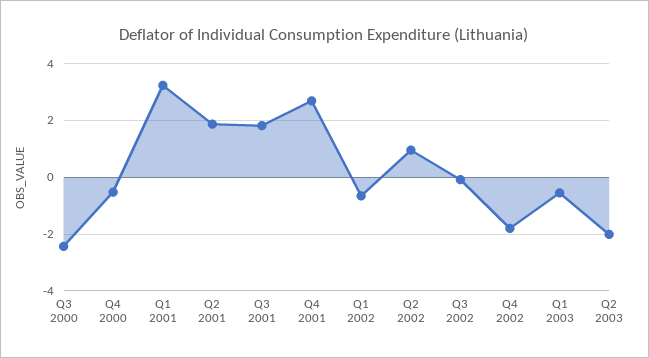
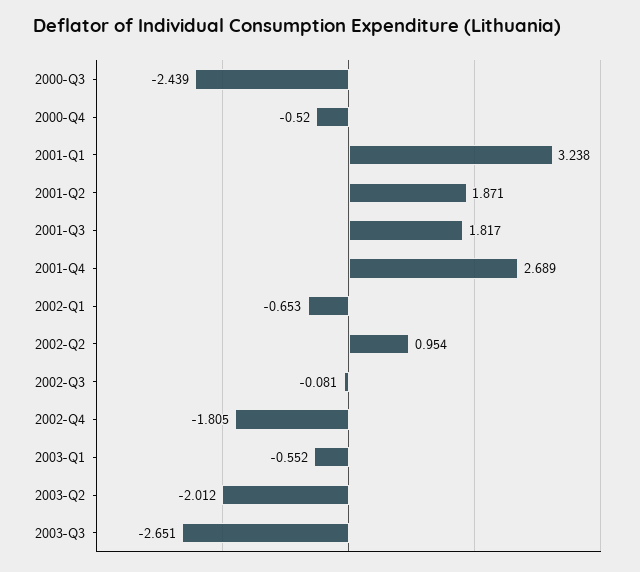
2003-Q3: none -> -2.651

